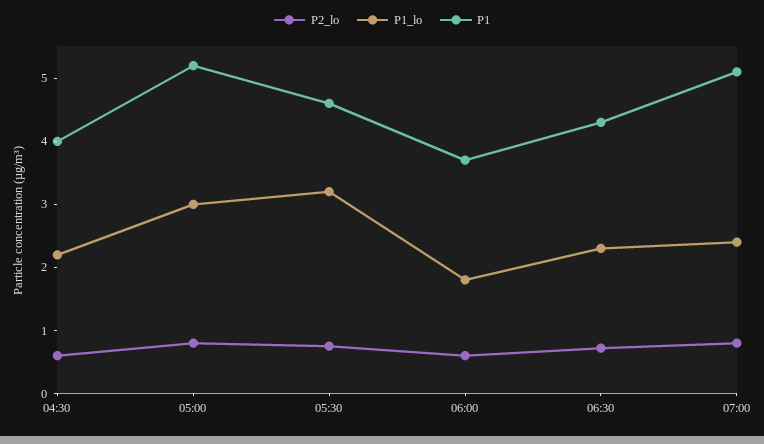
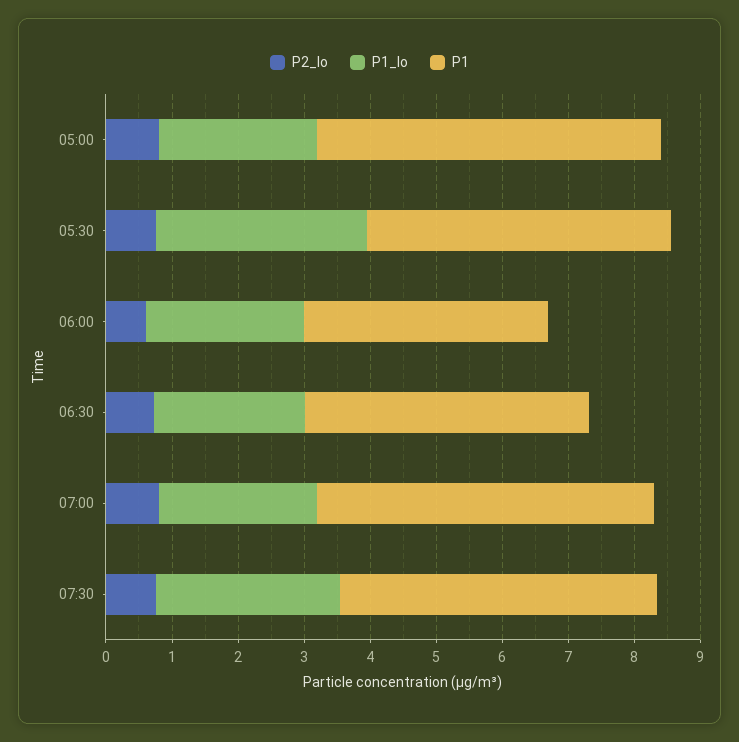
P2_lo, 04:30: 0.6 -> none
P1_lo, 04:30: 2.2 -> none
P1, 04:30: 4 -> none
P1_lo, 05:00: 3 -> 2.4
P1_lo, 06:00: 1.8 -> 2.4
P2_lo, 07:30: none -> 0.8
P1_lo, 07:30: none -> 2.8
P1, 07:30: none -> 4.8

